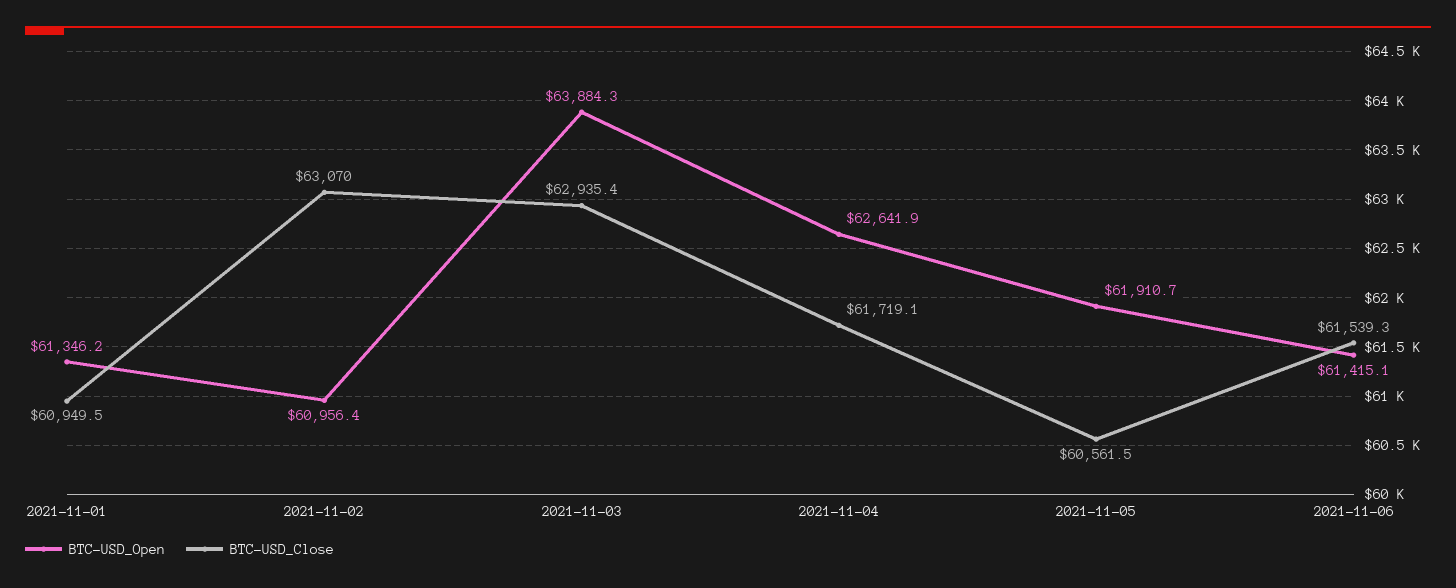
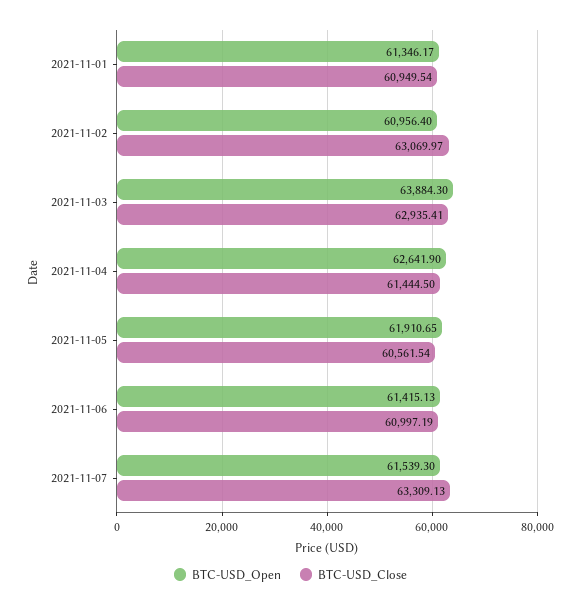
BTC-USD_Close, 2021-11-04: 61719.1 -> 61444.5
BTC-USD_Close, 2021-11-06: 61539.3 -> 60997.19
BTC-USD_Open, 2021-11-07: none -> 61539.3
BTC-USD_Close, 2021-11-07: none -> 63309.13

